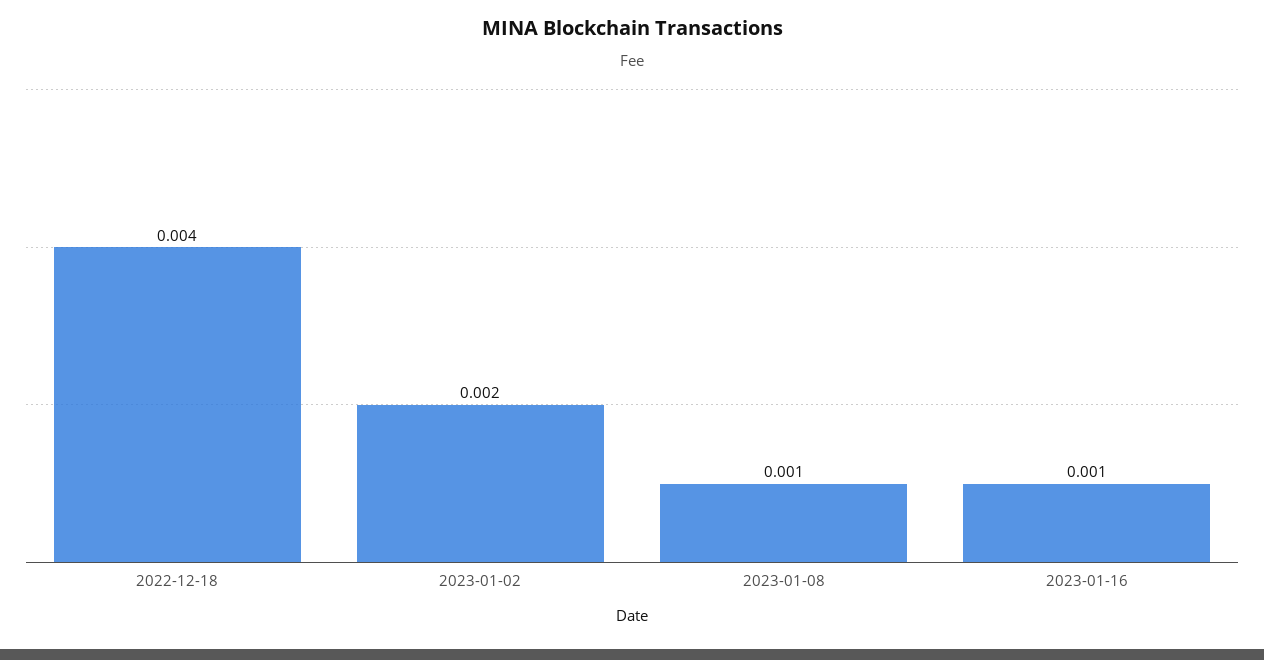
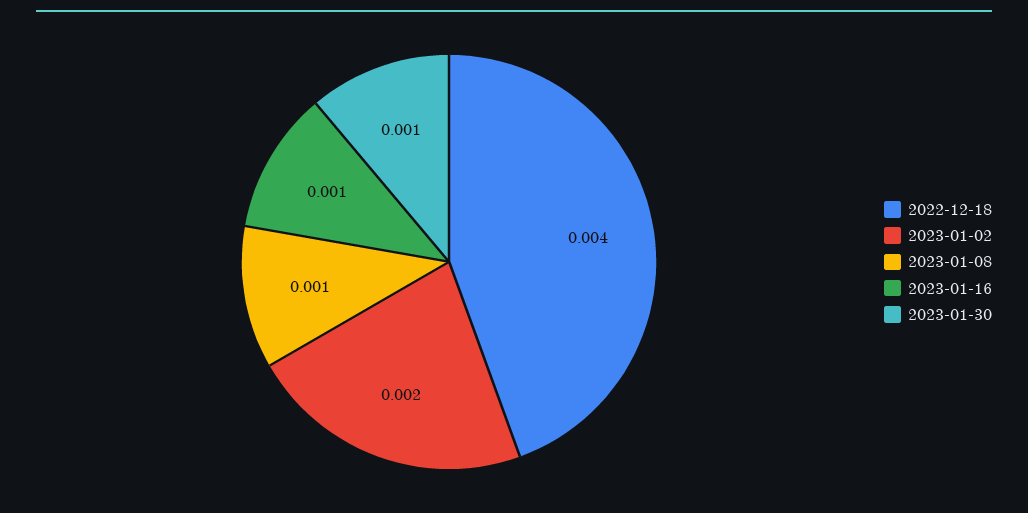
2023-01-30: none -> 0.001

